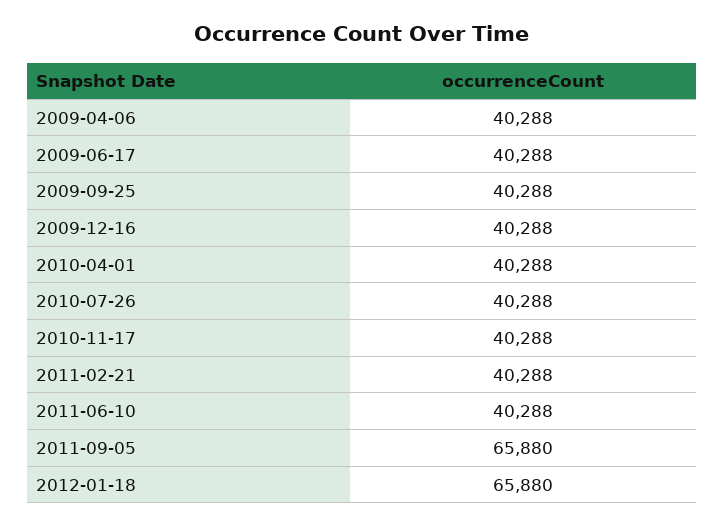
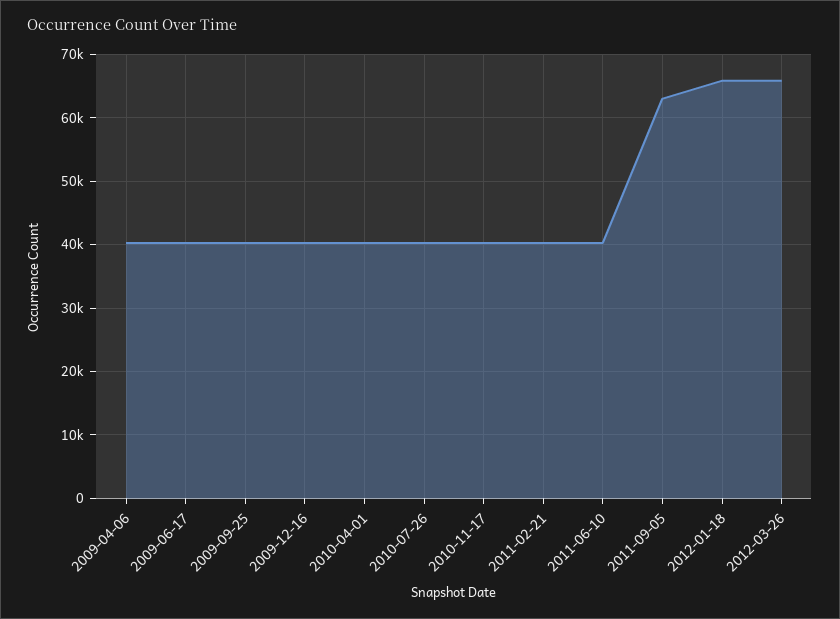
2011-09-05: 65880 -> 63000
2012-03-26: none -> 66000

